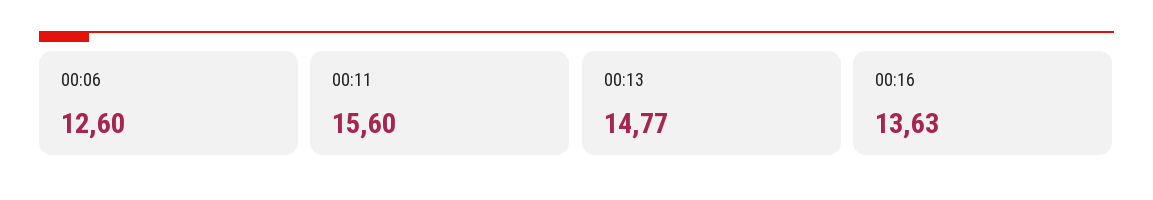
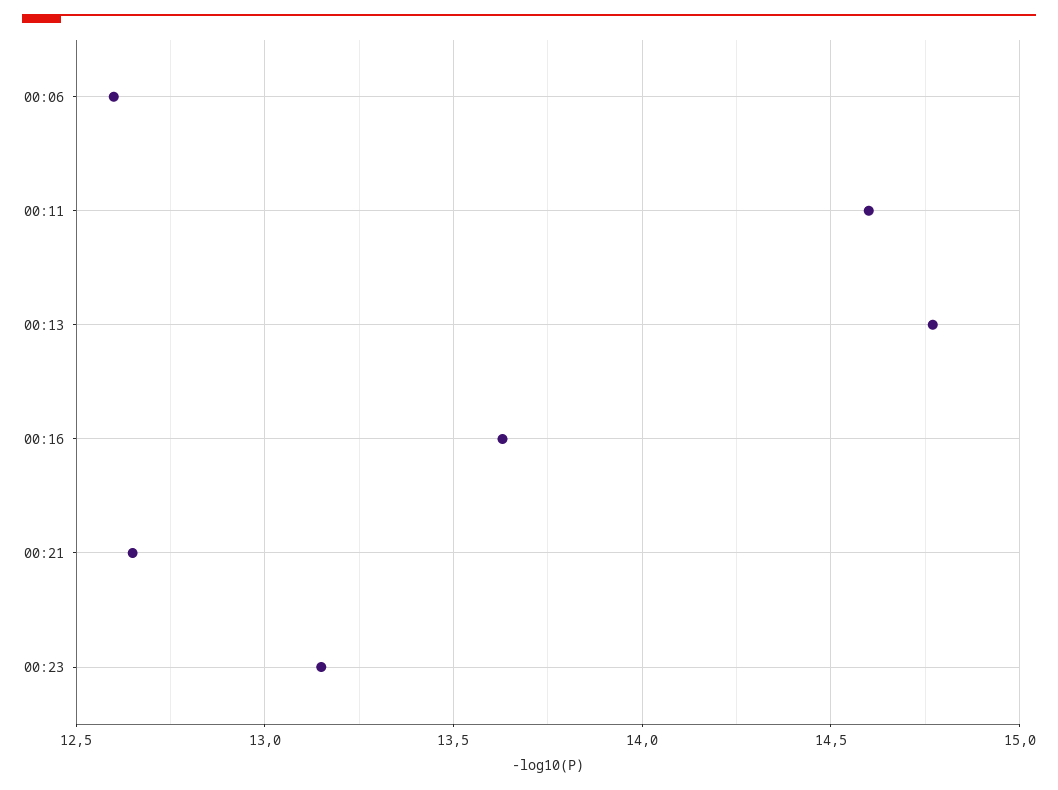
00:11: 15.6 -> 14.6
00:21: none -> 12.65
00:23: none -> 13.15

